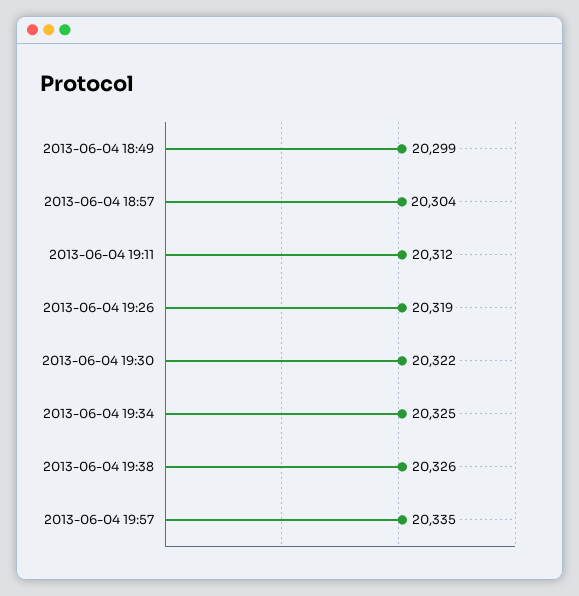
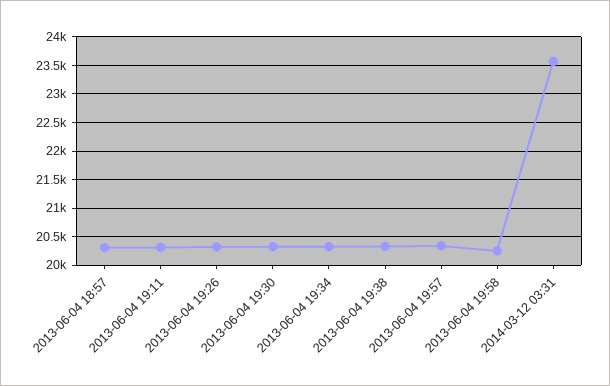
2013-06-04 18:49: 20299 -> none
2013-06-04 19:58: none -> 20250
2014-03-12 03:31: none -> 23500

